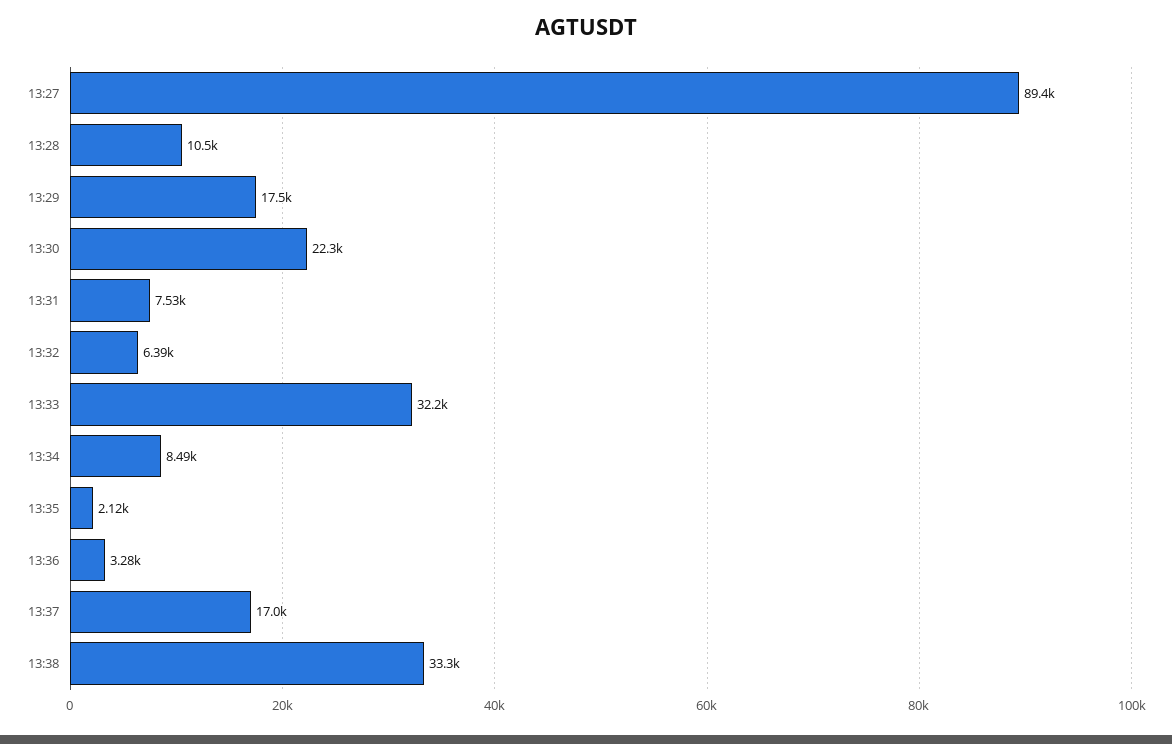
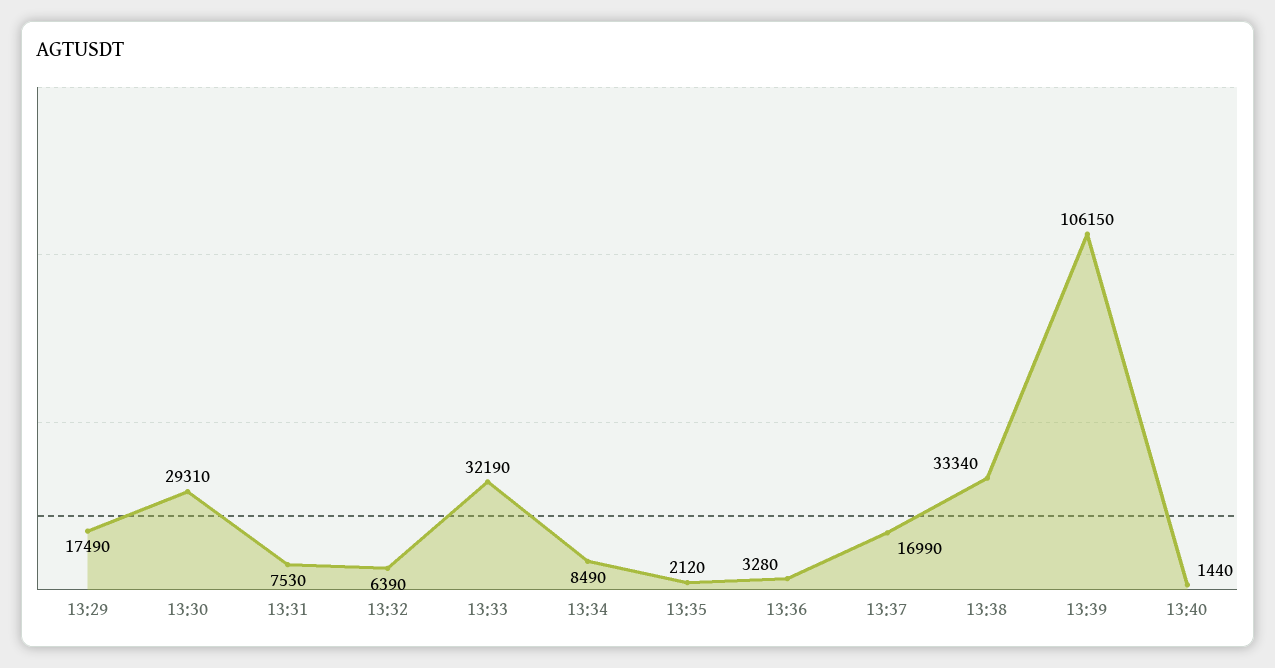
13:27: 89400 -> none
13:28: 10500 -> none
13:30: 22300 -> 29310
13:39: none -> 106150
13:40: none -> 1440

